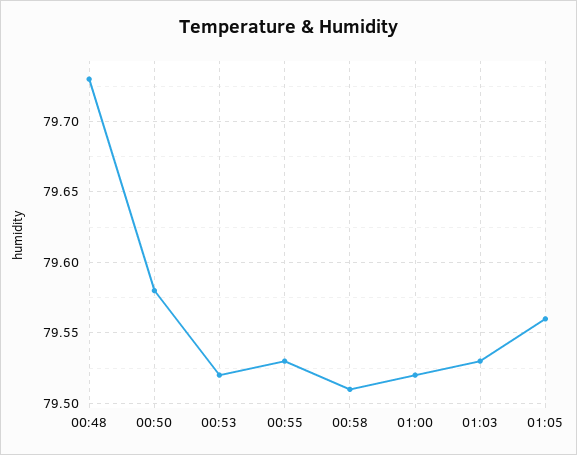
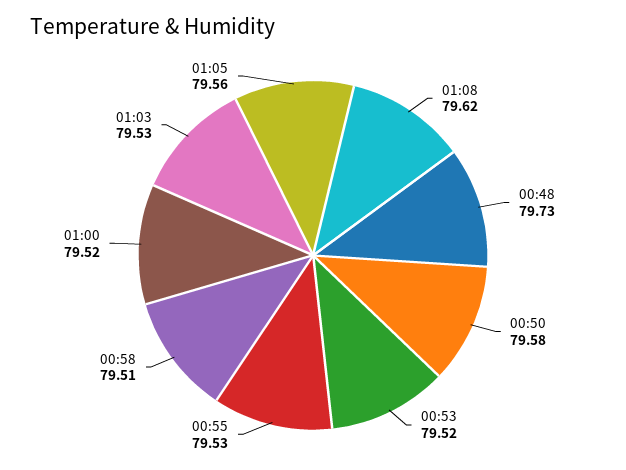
01:08: none -> 79.62

